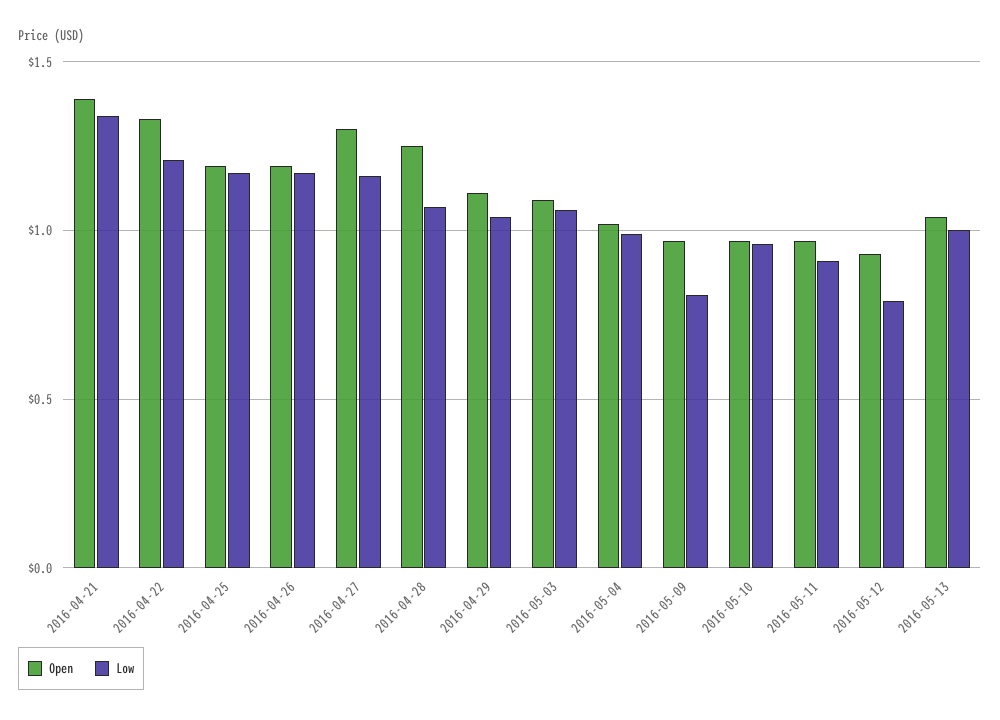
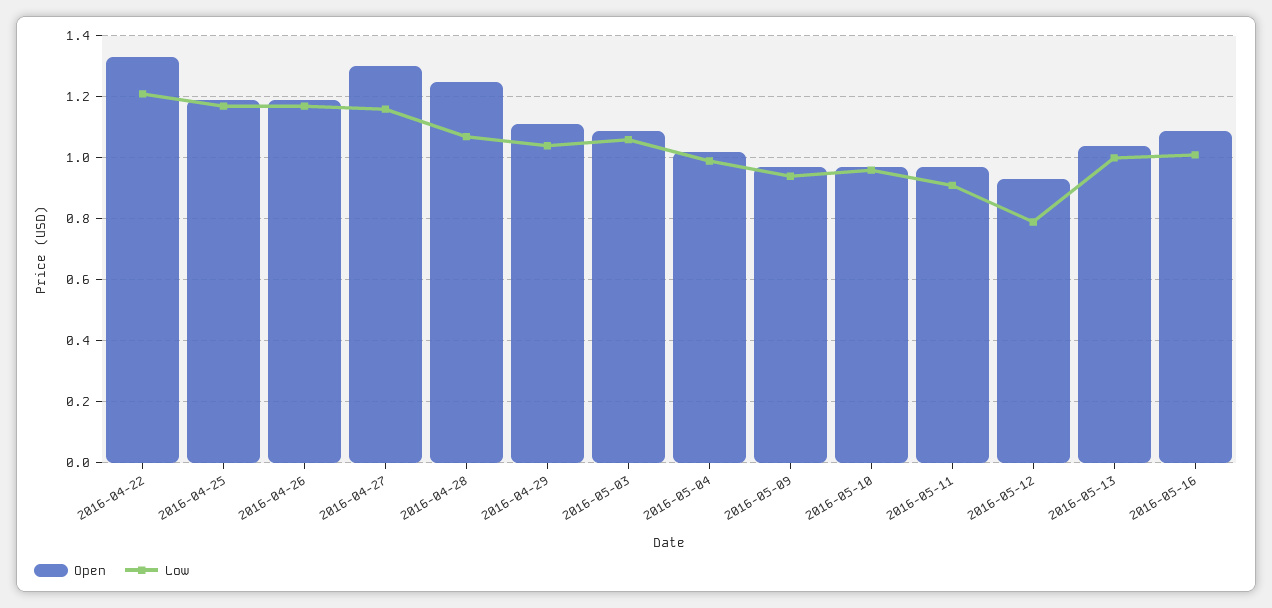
Open, 2016-04-21: 1.4 -> none
Low, 2016-04-21: 1.35 -> none
Low, 2016-05-09: 0.8 -> 0.95
Open, 2016-05-16: none -> 1.1
Low, 2016-05-16: none -> 1

